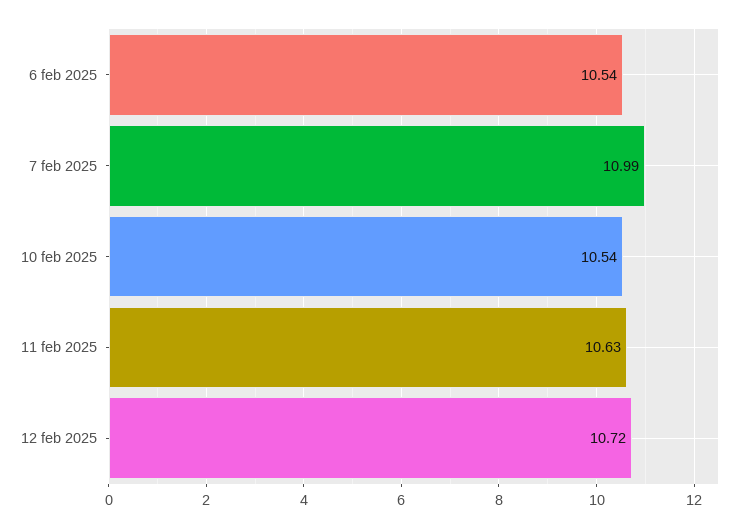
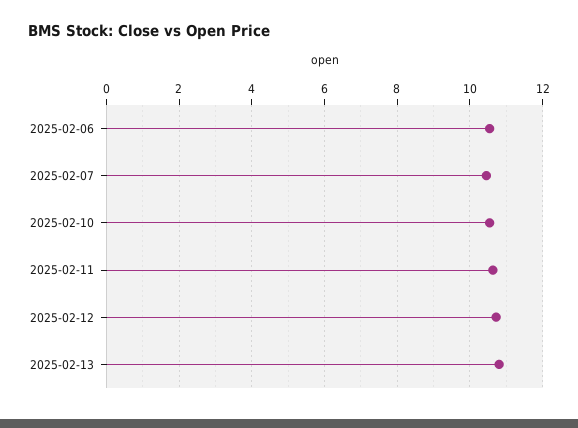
7 feb 2025: 10.99 -> 10.4
2025-02-13: none -> 10.8

